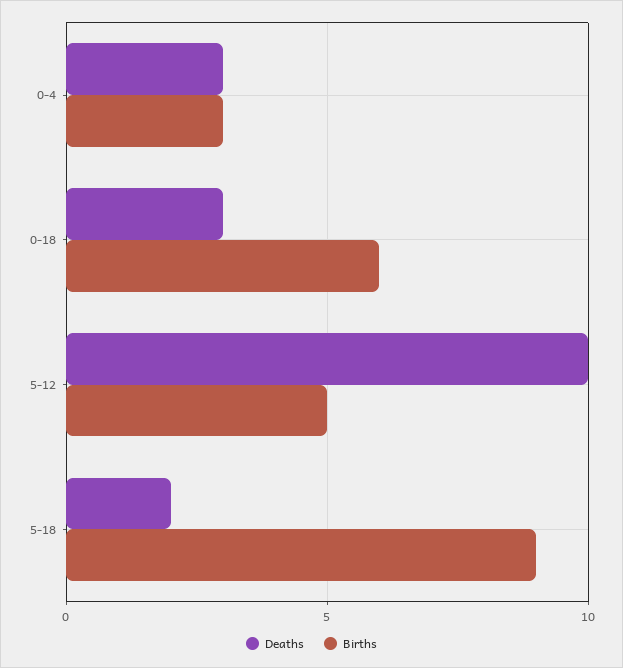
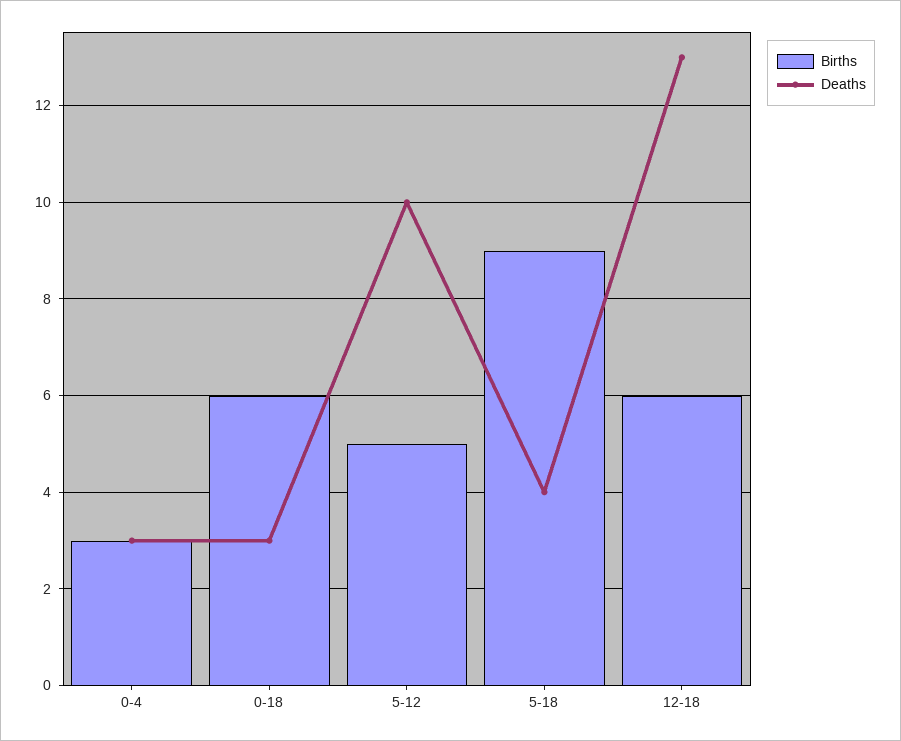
Deaths, 5-18: 2 -> 4
Births, 12-18: none -> 6
Deaths, 12-18: none -> 13

